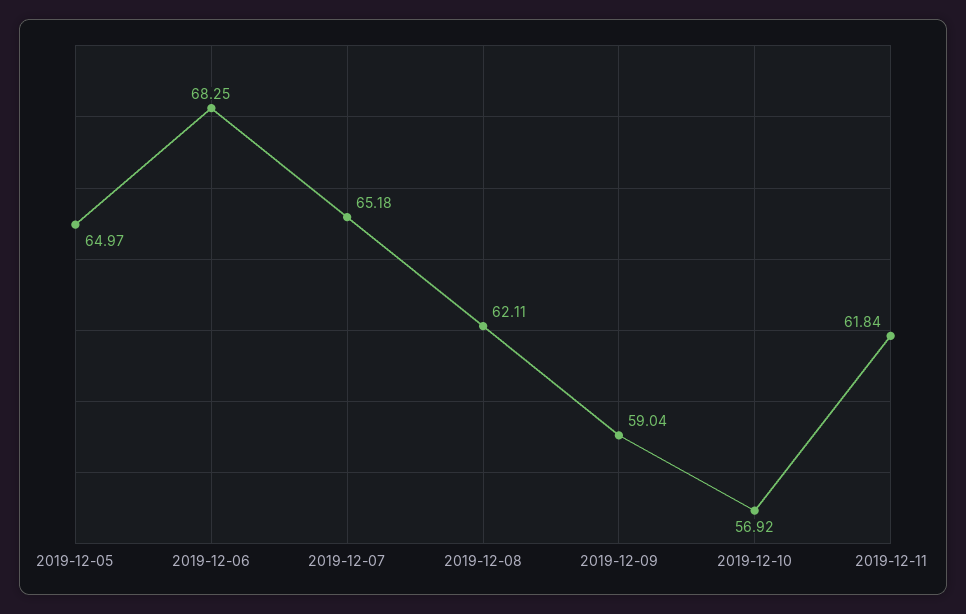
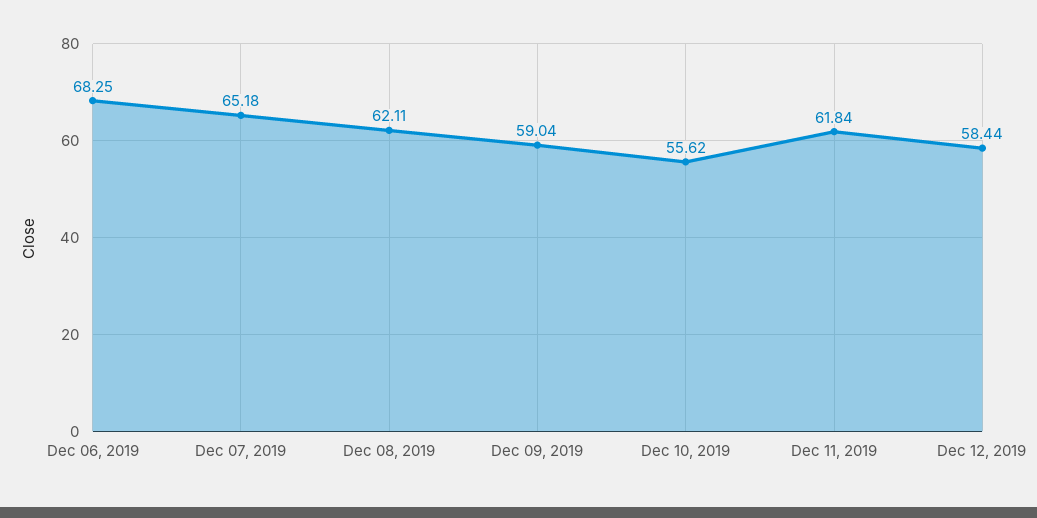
2019-12-05: 64.97 -> none
2019-12-10: 56.92 -> 55.62
Dec 12, 2019: none -> 58.44

